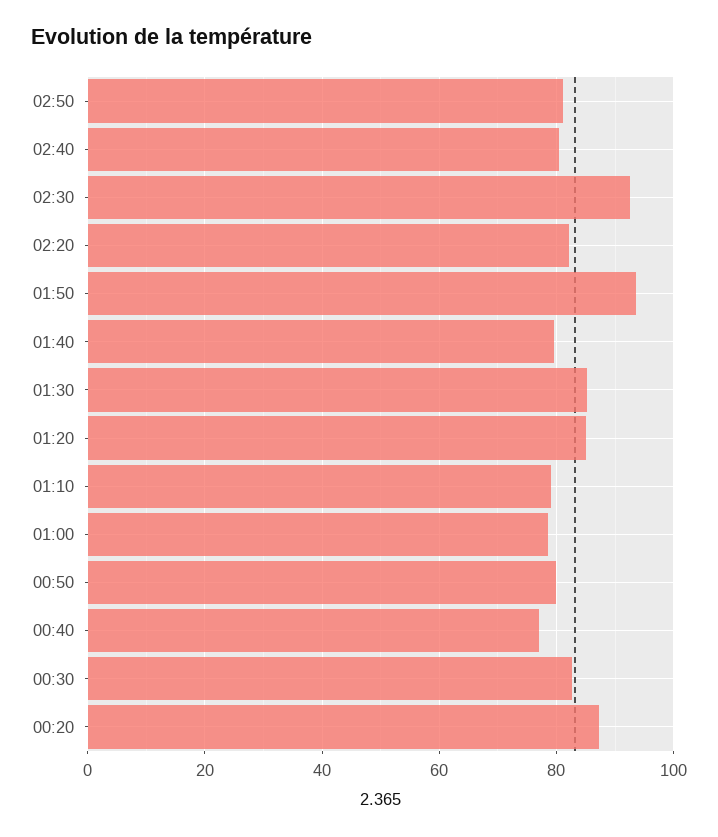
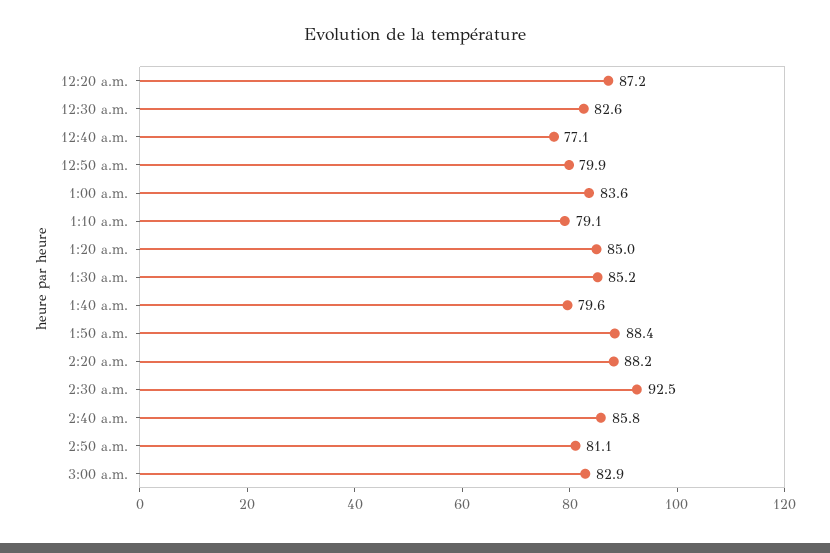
02:40: 80 -> 85.8
02:20: 82 -> 88.2
01:50: 94 -> 88.4
01:00: 78 -> 83.6
3:00 a.m.: none -> 82.9

